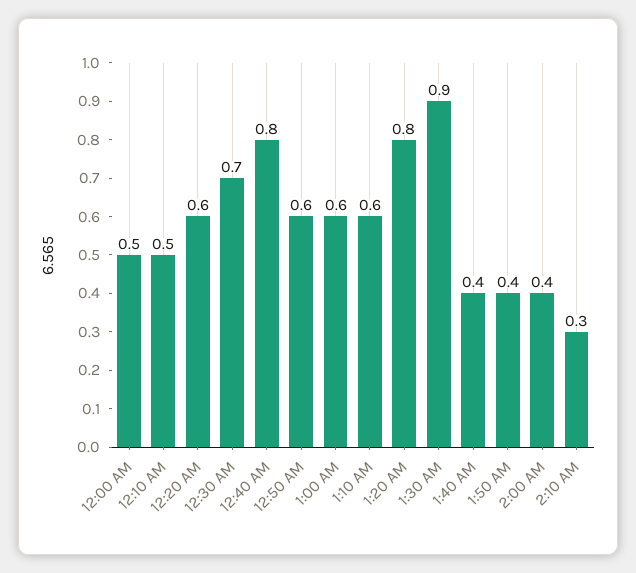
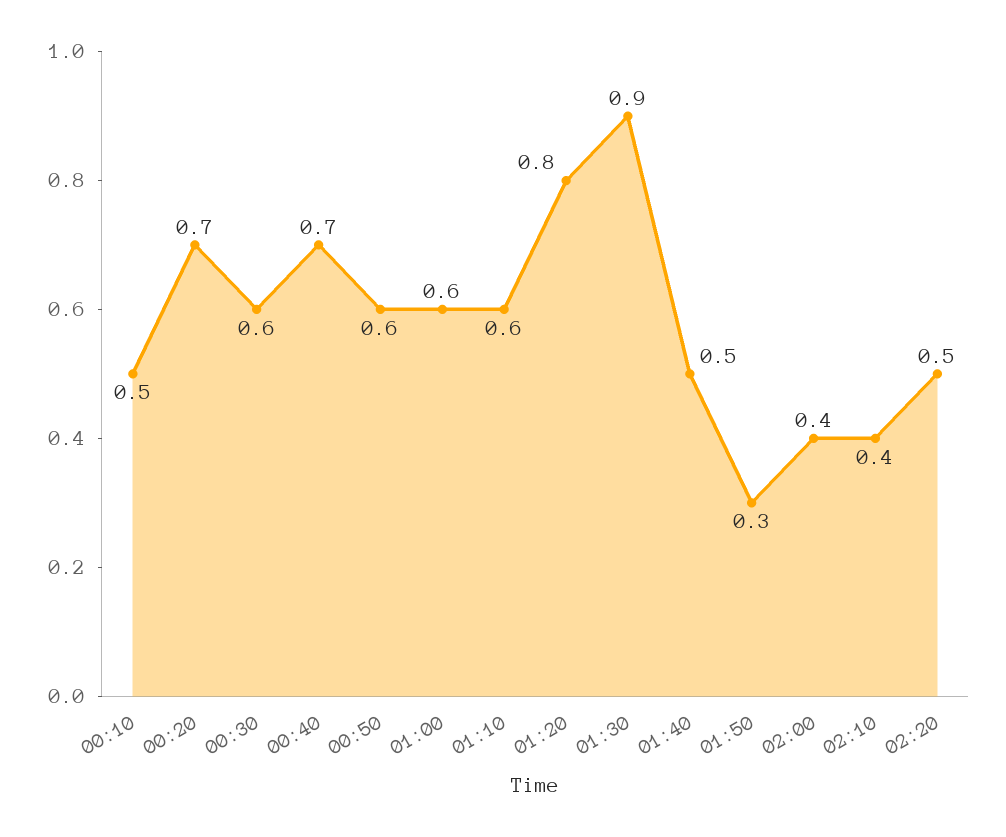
12:00 AM: 0.5 -> none
12:20 AM: 0.6 -> 0.7
12:30 AM: 0.7 -> 0.6
12:40 AM: 0.8 -> 0.7
1:40 AM: 0.4 -> 0.5
1:50 AM: 0.4 -> 0.3
2:10 AM: 0.3 -> 0.4
02:20: none -> 0.5

